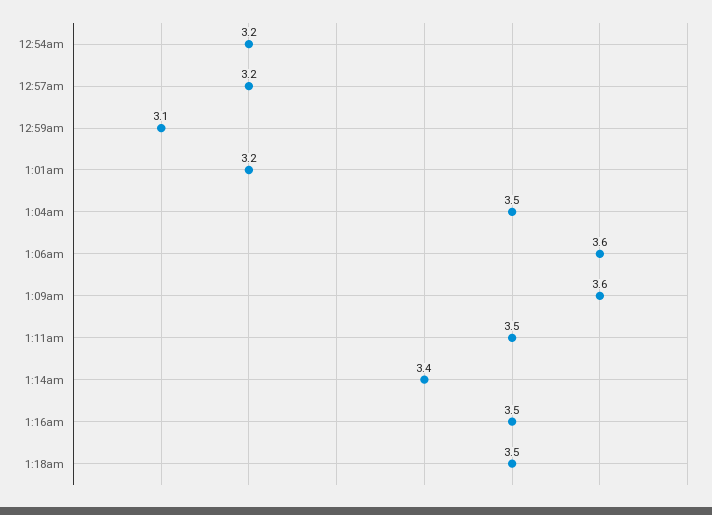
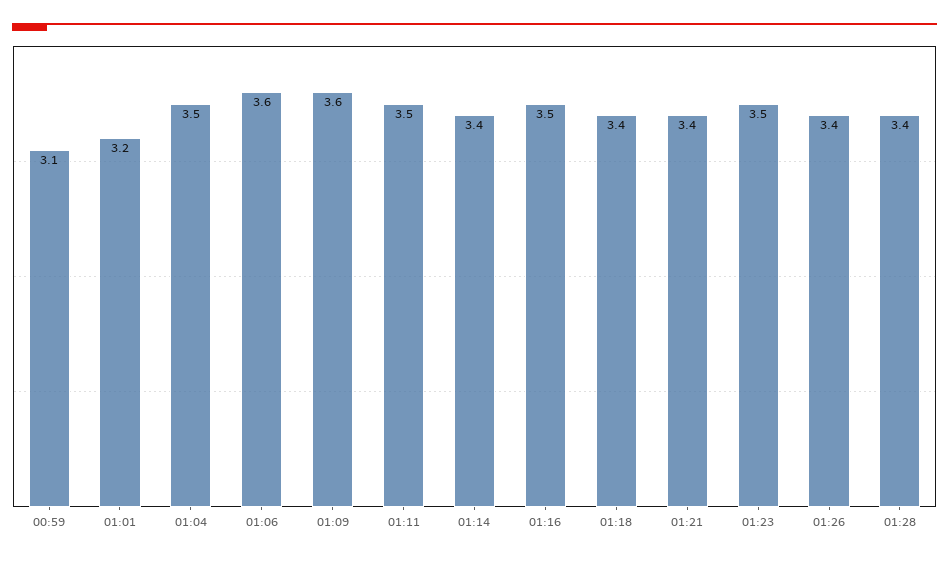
12:54am: 3.2 -> none
12:57am: 3.2 -> none
1:18am: 3.5 -> 3.4
01:21: none -> 3.4
01:23: none -> 3.5
01:26: none -> 3.4
01:28: none -> 3.4

